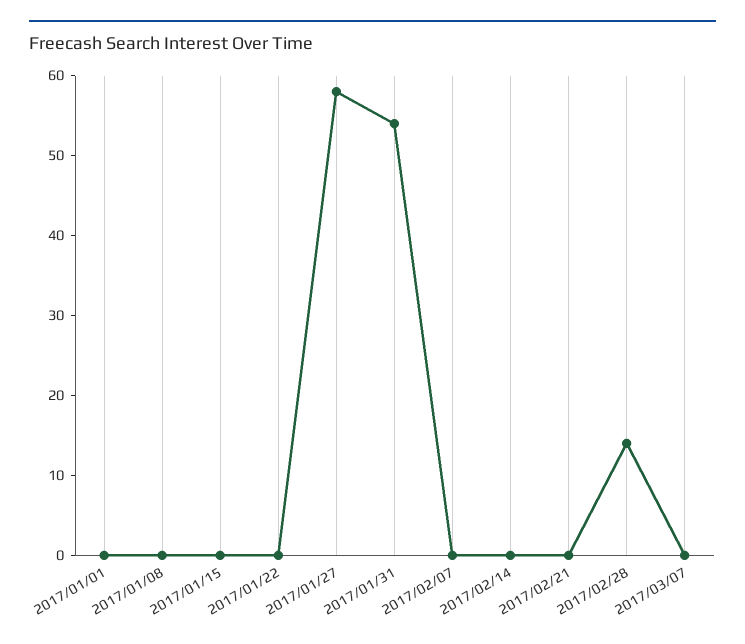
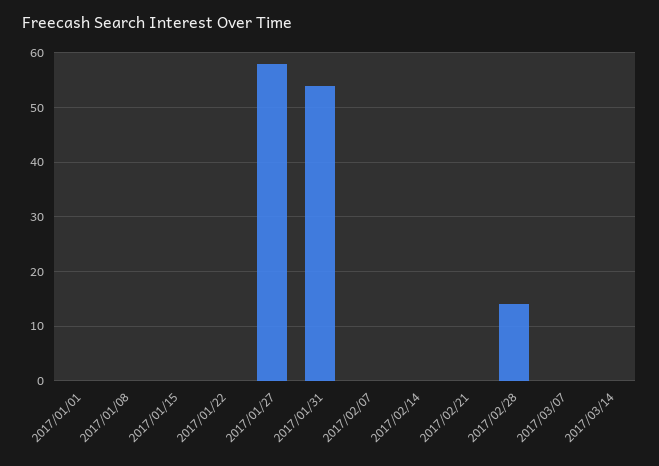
2017/03/14: none -> 0

